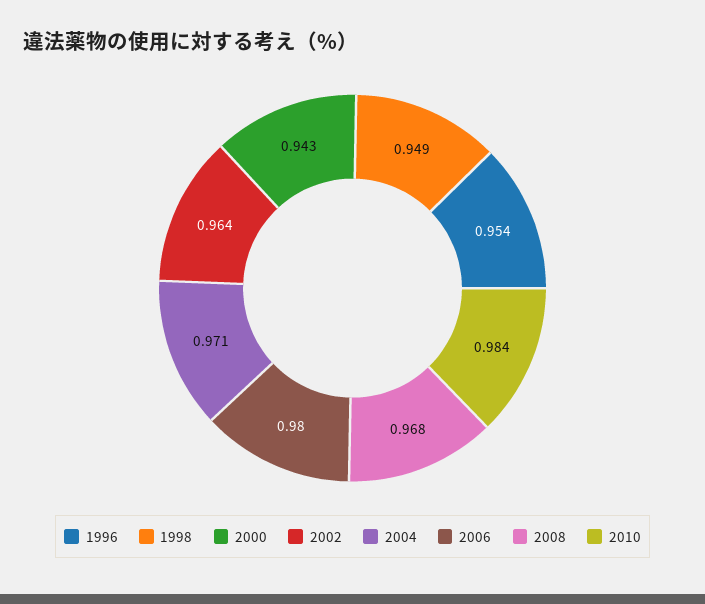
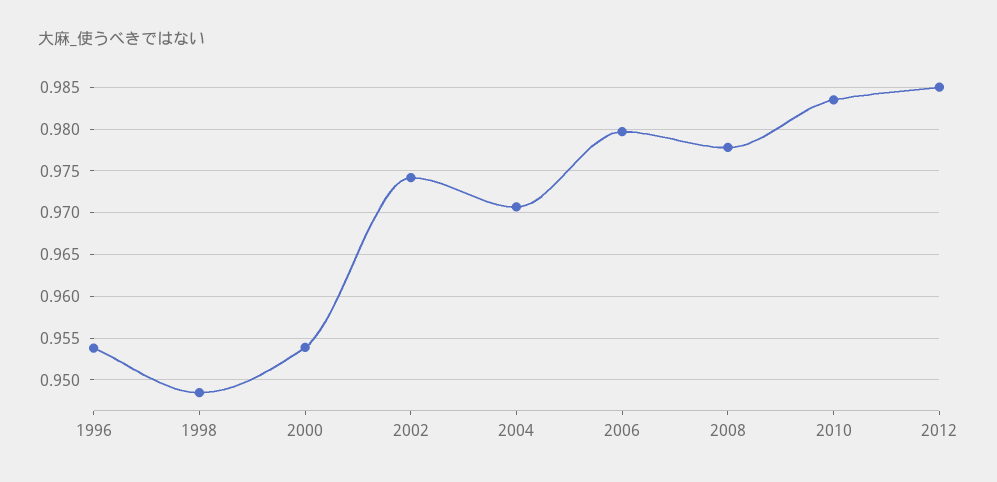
2000: 0.943 -> 0.954
2002: 0.964 -> 0.974
2008: 0.968 -> 0.978
2012: none -> 0.985

